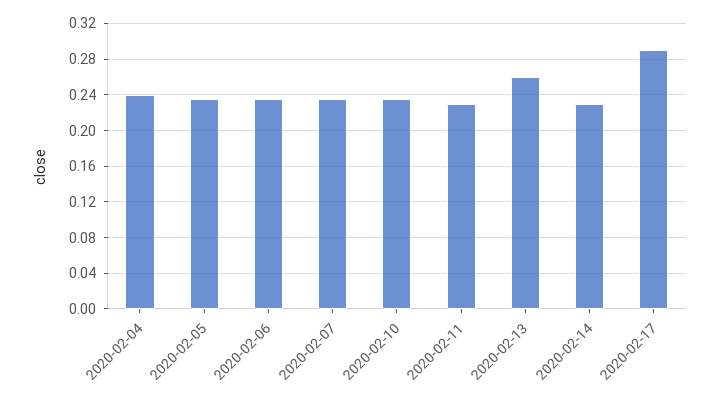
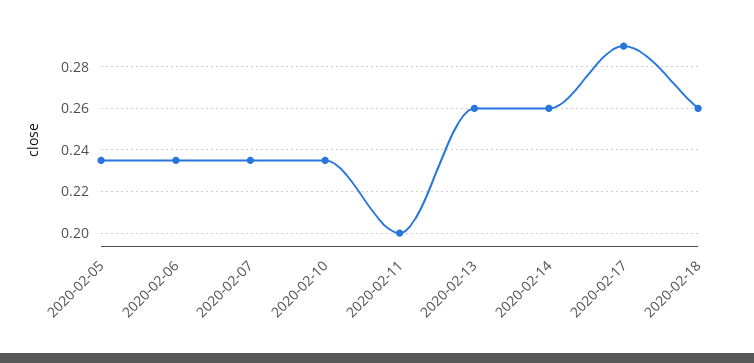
2020-02-04: 0.24 -> none
2020-02-11: 0.23 -> 0.2
2020-02-14: 0.23 -> 0.26
2020-02-18: none -> 0.26

